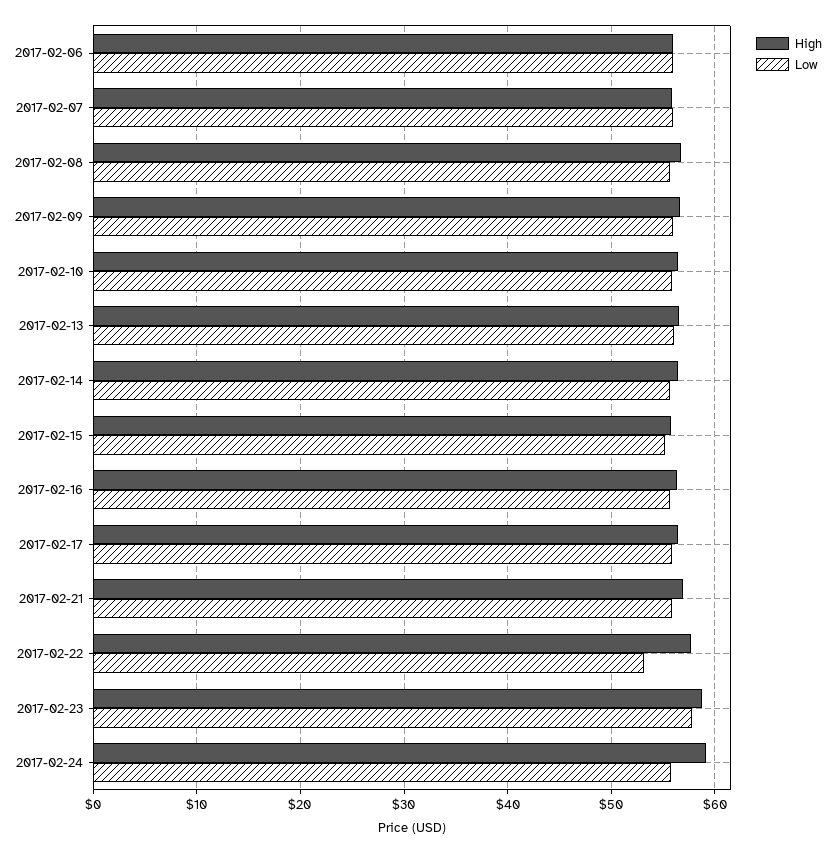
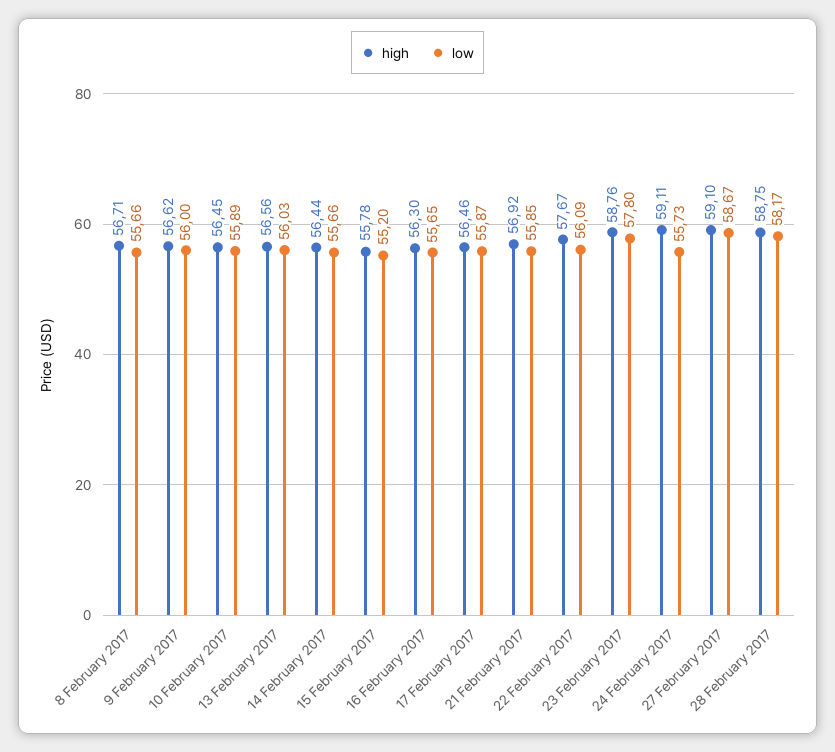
High, 2017-02-06: 56 -> none
Low, 2017-02-06: 56 -> none
High, 2017-02-07: 56 -> none
Low, 2017-02-07: 56 -> none
Low, 2017-02-22: 53 -> 56.09
High, 27 February 2017: none -> 59.1
Low, 27 February 2017: none -> 58.67
High, 28 February 2017: none -> 58.75
Low, 28 February 2017: none -> 58.17

